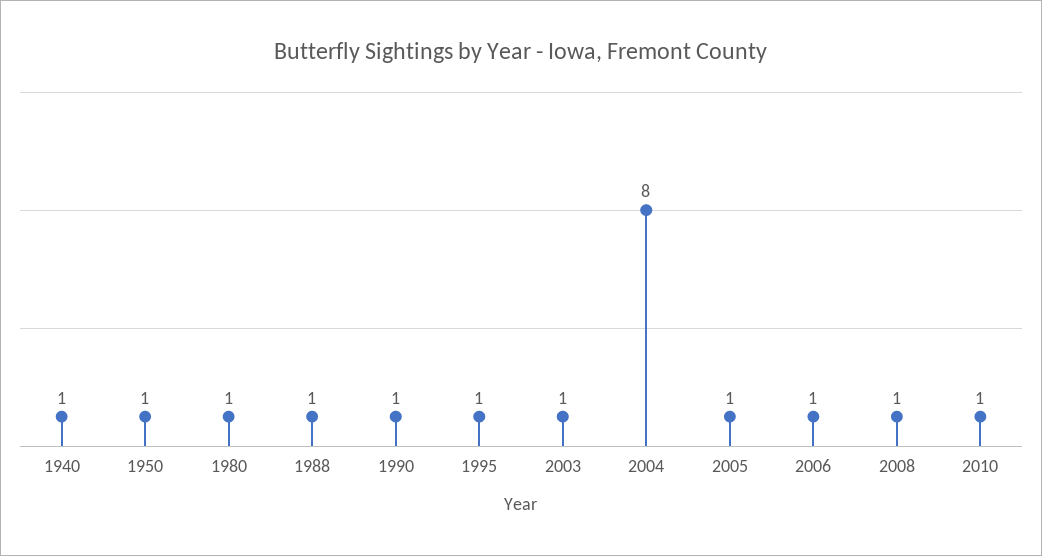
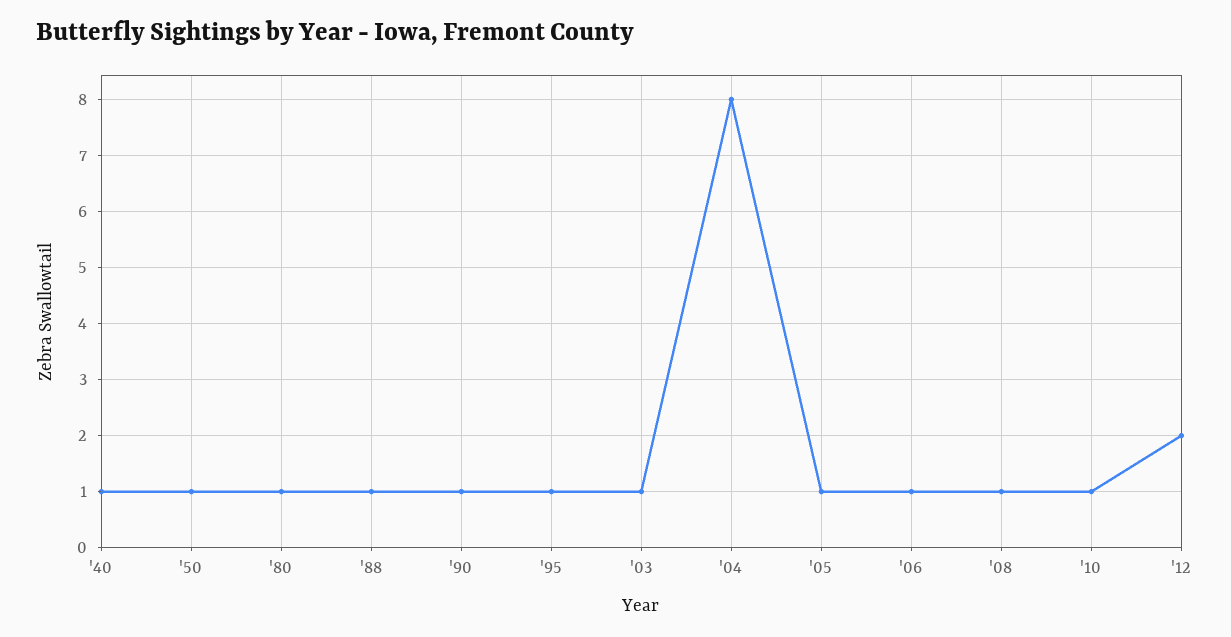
'12: none -> 2

